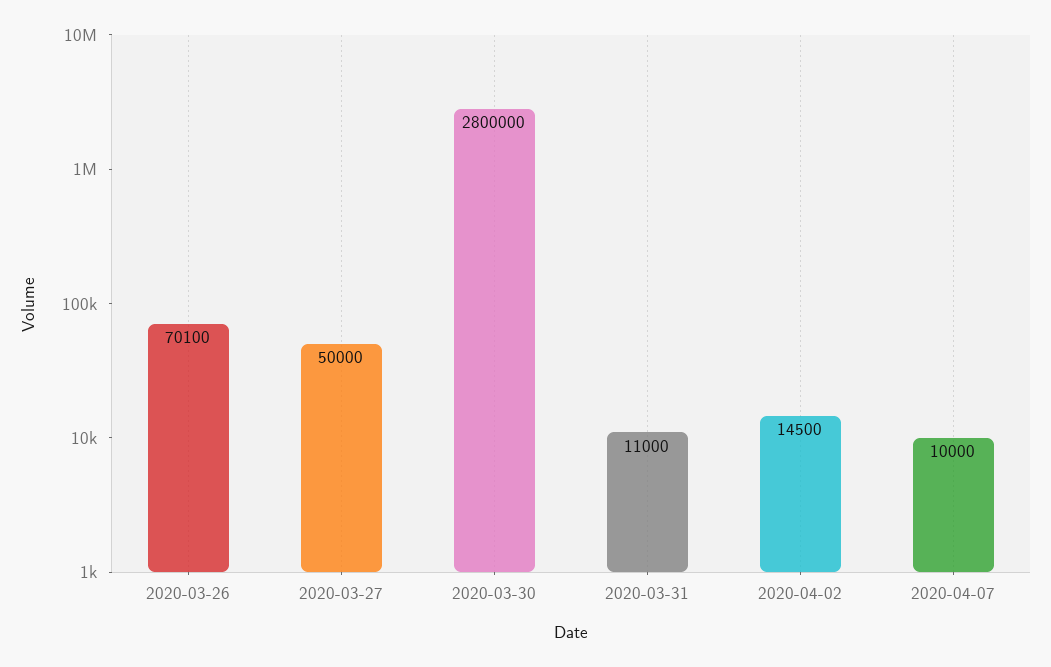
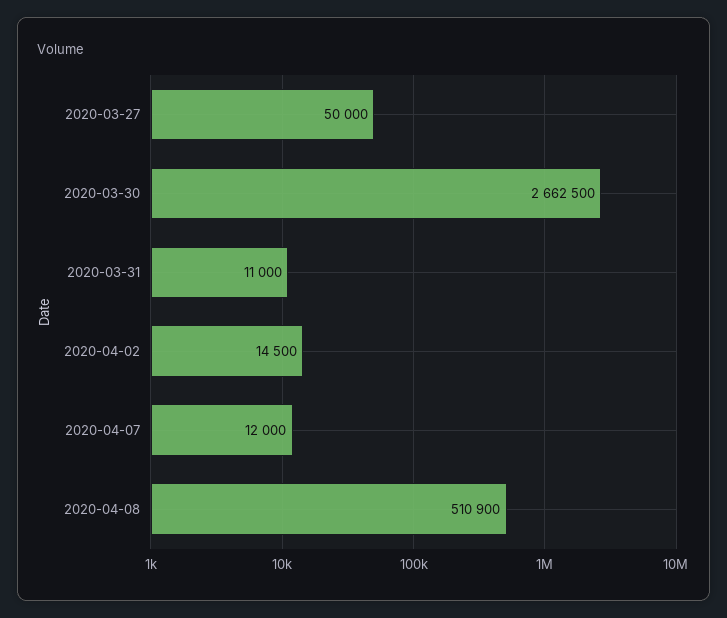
2020-03-26: 70100 -> none
2020-03-30: 2800000 -> 2662500
2020-04-07: 10000 -> 12000
2020-04-08: none -> 510900

